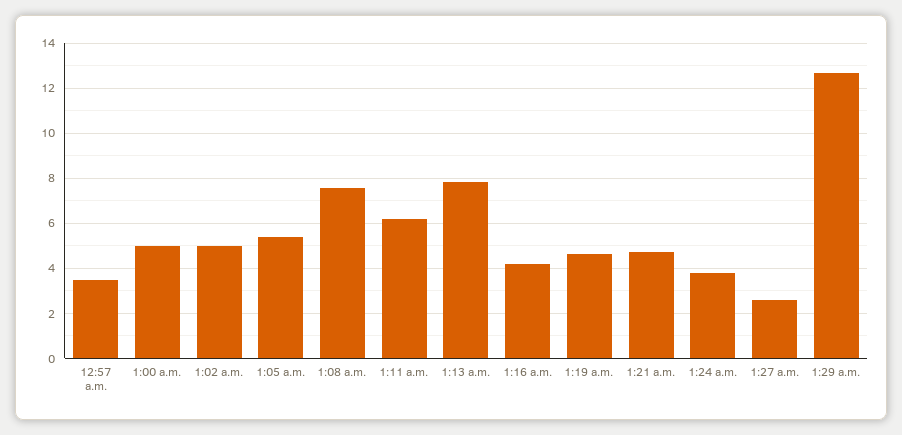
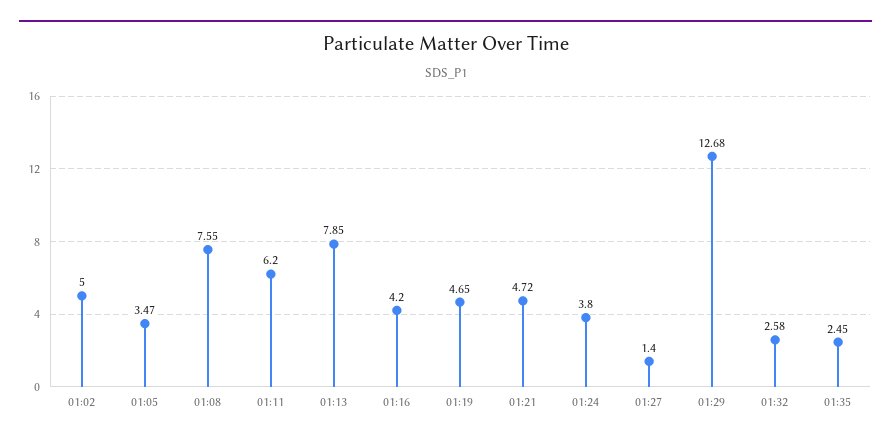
12:57 a.m.: 3.5 -> none
1:00 a.m.: 5 -> none
1:05 a.m.: 5.5 -> 3.47
1:27 a.m.: 2.5 -> 1.4
01:32: none -> 2.58
01:35: none -> 2.45

